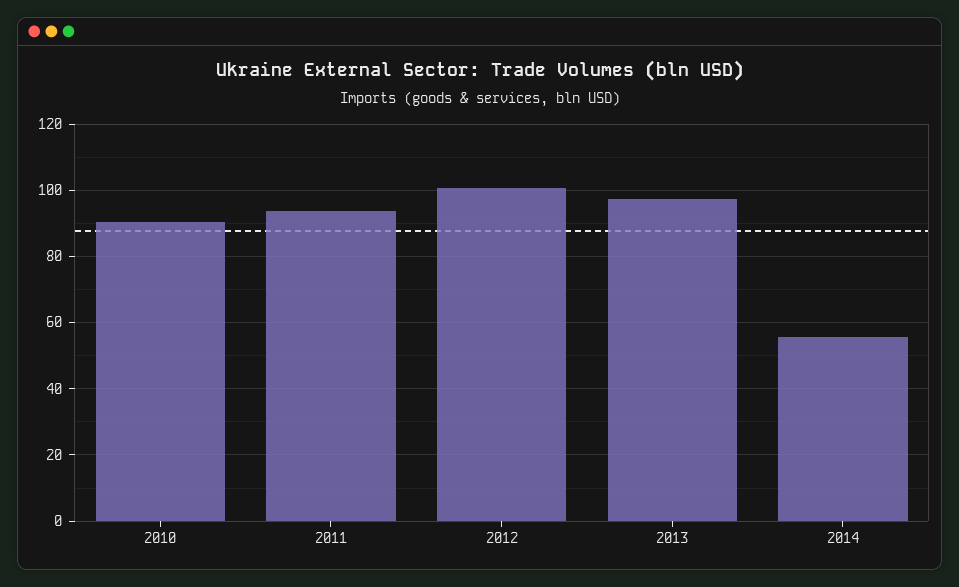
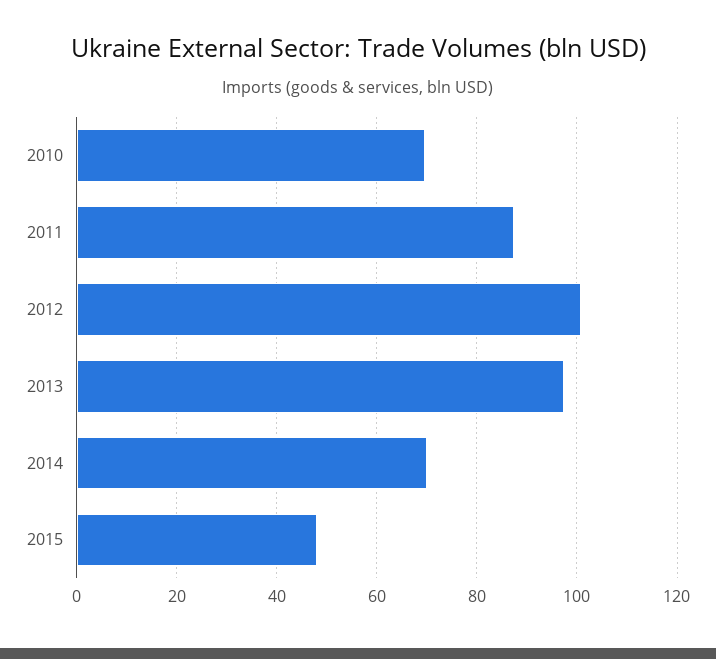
2010: 90 -> 70
2011: 94 -> 88
2014: 56 -> 70
2015: none -> 48

